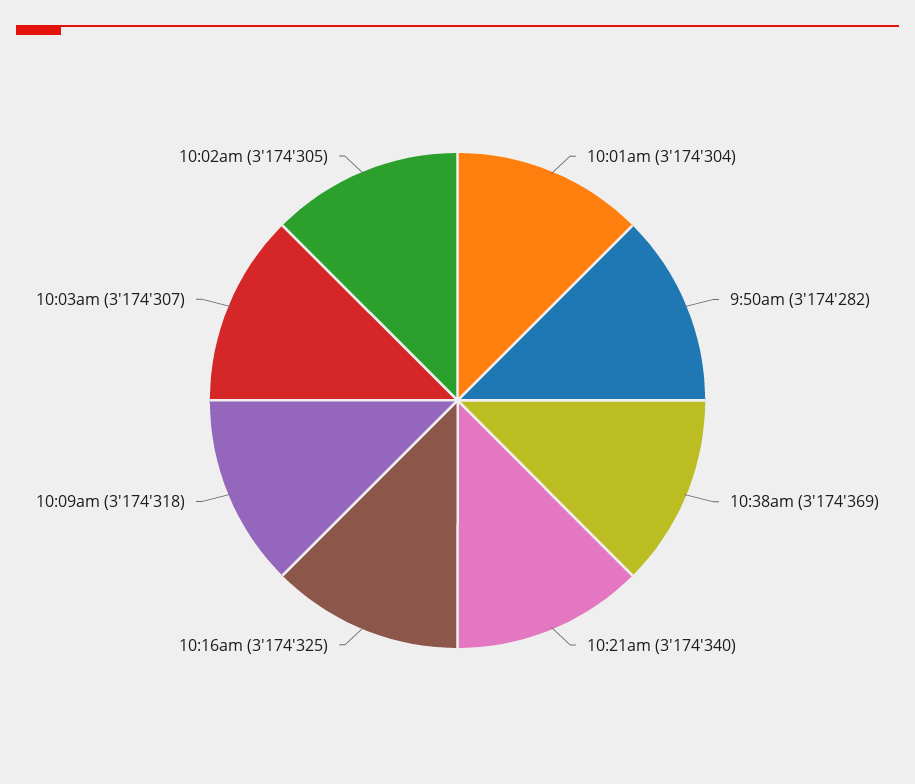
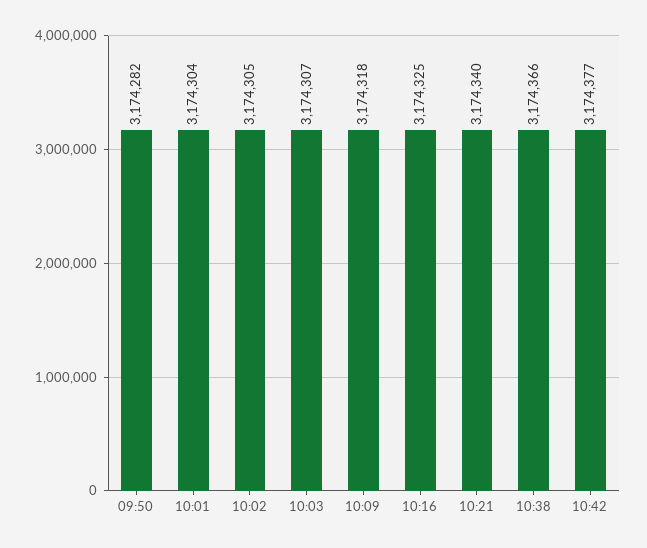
10:38am: 3174369 -> 3174366
10:42: none -> 3174377

